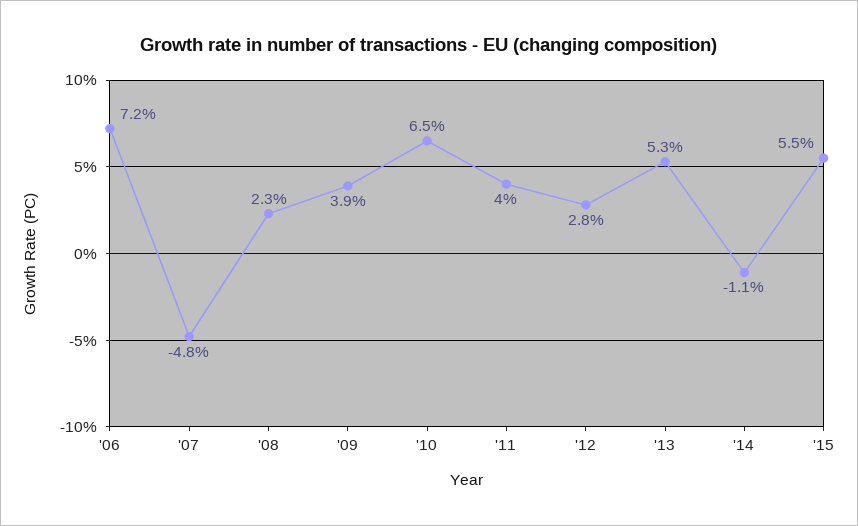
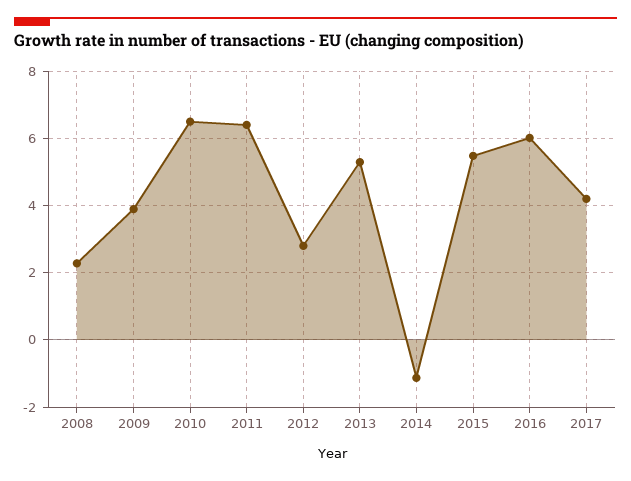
'06: 7.2 -> none
'07: -4.8 -> none
'11: 4 -> 6.4
2016: none -> 6
2017: none -> 4.2

